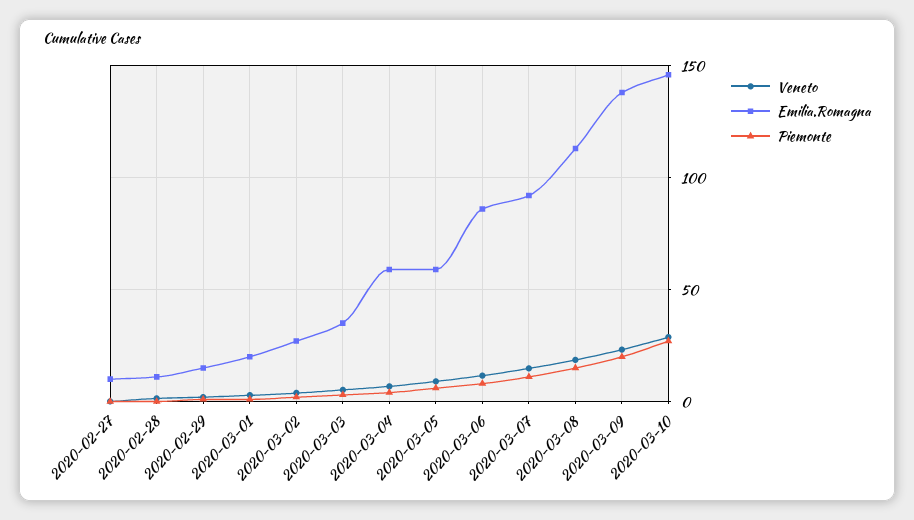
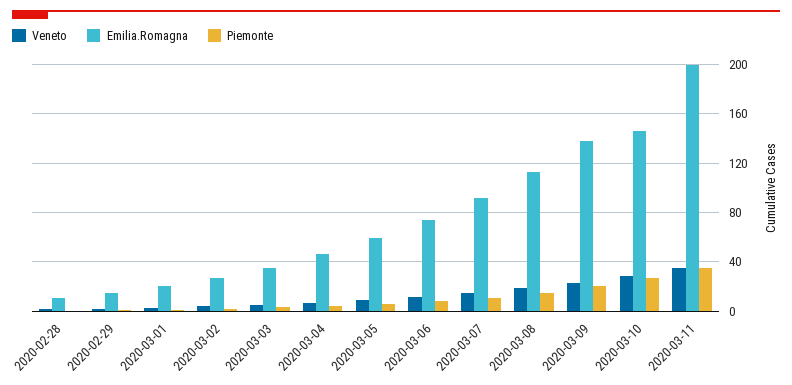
Veneto, 2020-02-27: 0 -> none
Emilia.Romagna, 2020-02-27: 10 -> none
Piemonte, 2020-02-27: 0 -> none
Emilia.Romagna, 2020-03-04: 60 -> 45
Emilia.Romagna, 2020-03-06: 85 -> 75
Veneto, 2020-03-11: none -> 35
Emilia.Romagna, 2020-03-11: none -> 200
Piemonte, 2020-03-11: none -> 35

